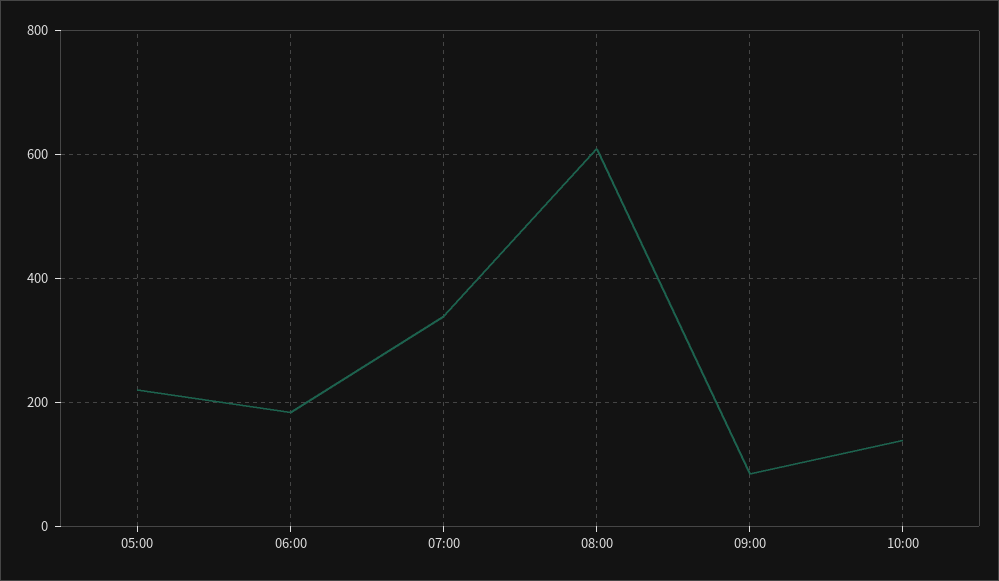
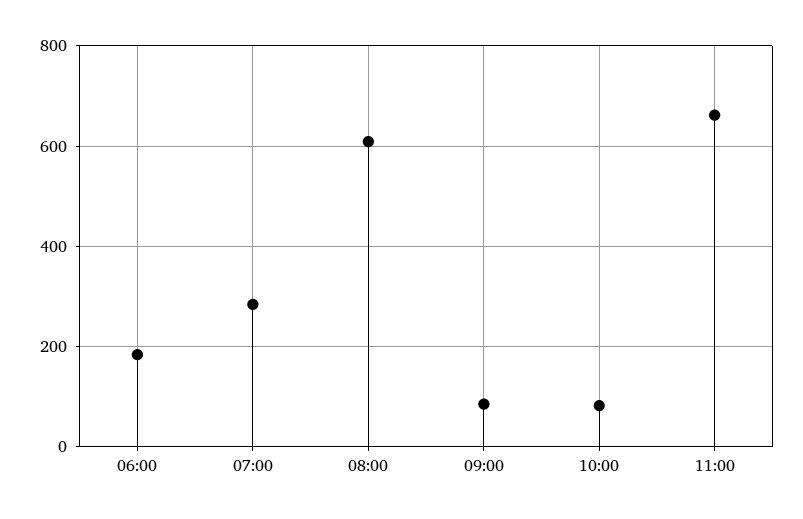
05:00: 220 -> none
07:00: 340 -> 280
10:00: 140 -> 80
11:00: none -> 660

